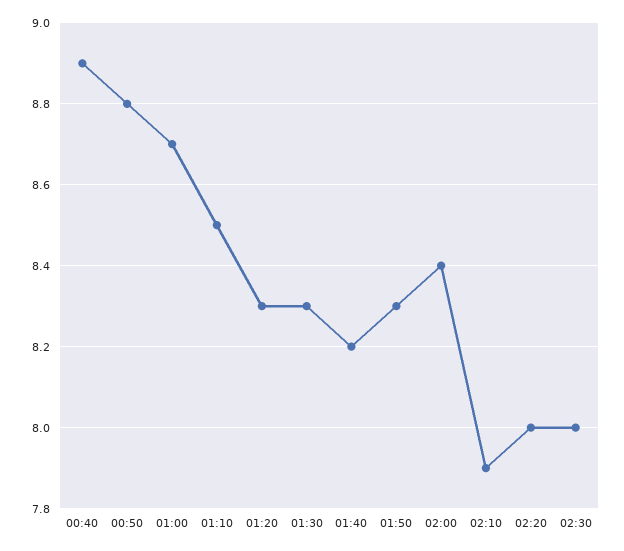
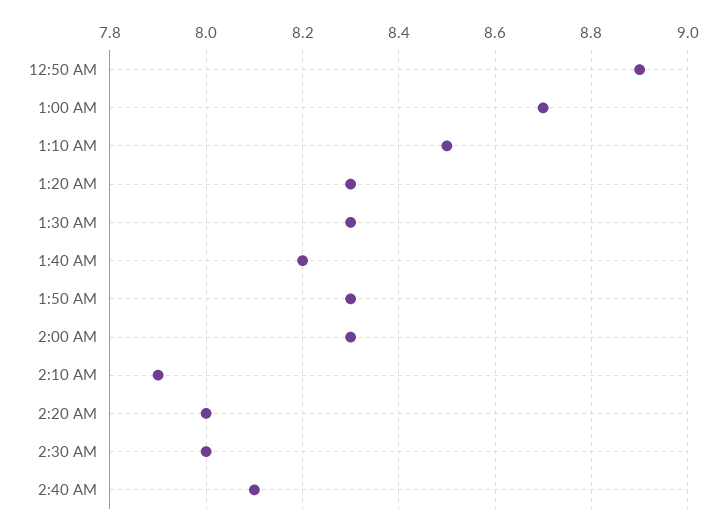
00:40: 8.9 -> none
00:50: 8.8 -> 8.9
02:00: 8.4 -> 8.3
2:40 AM: none -> 8.1

